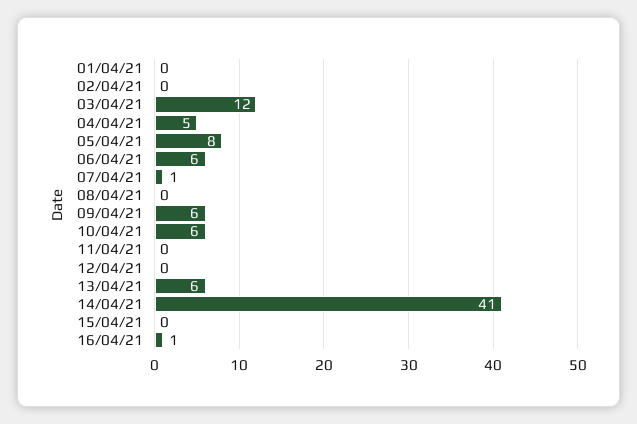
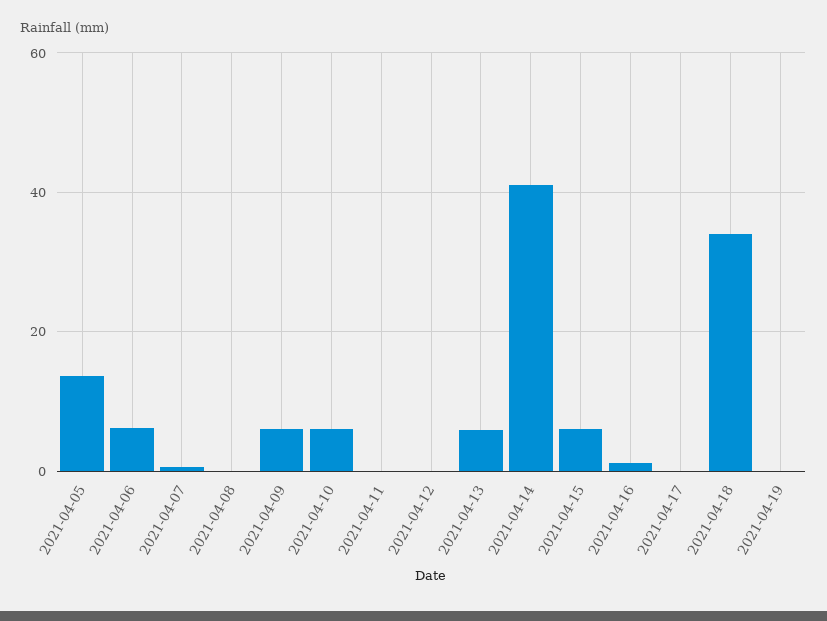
01/04/21: 0 -> none
02/04/21: 0 -> none
03/04/21: 12 -> none
04/04/21: 5 -> none
05/04/21: 8 -> 14
15/04/21: 0 -> 6
2021-04-17: none -> 0
2021-04-18: none -> 34
2021-04-19: none -> 0

